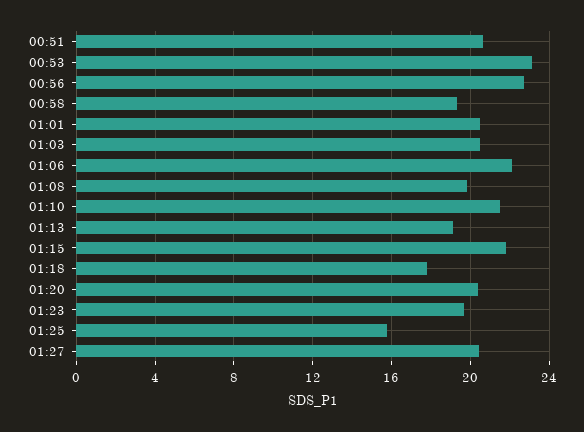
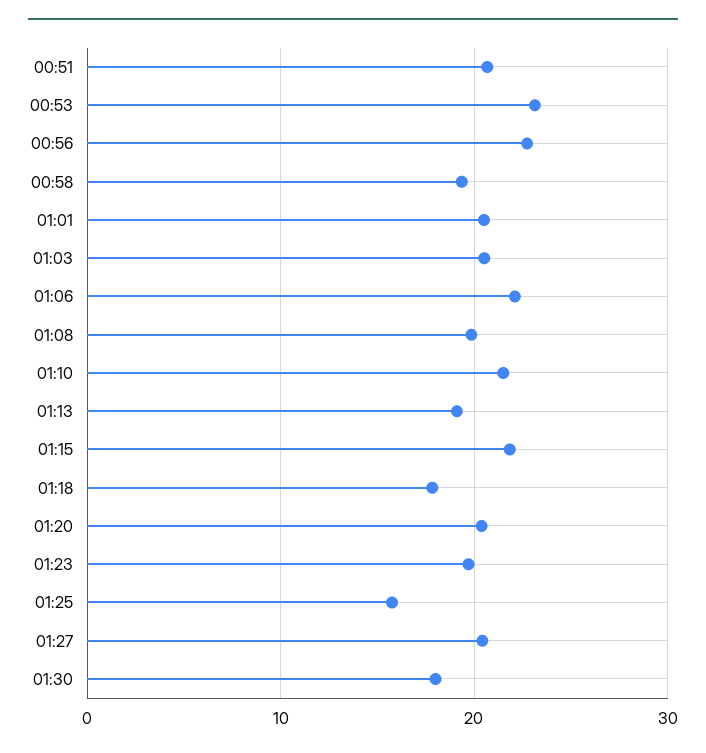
01:30: none -> 18

